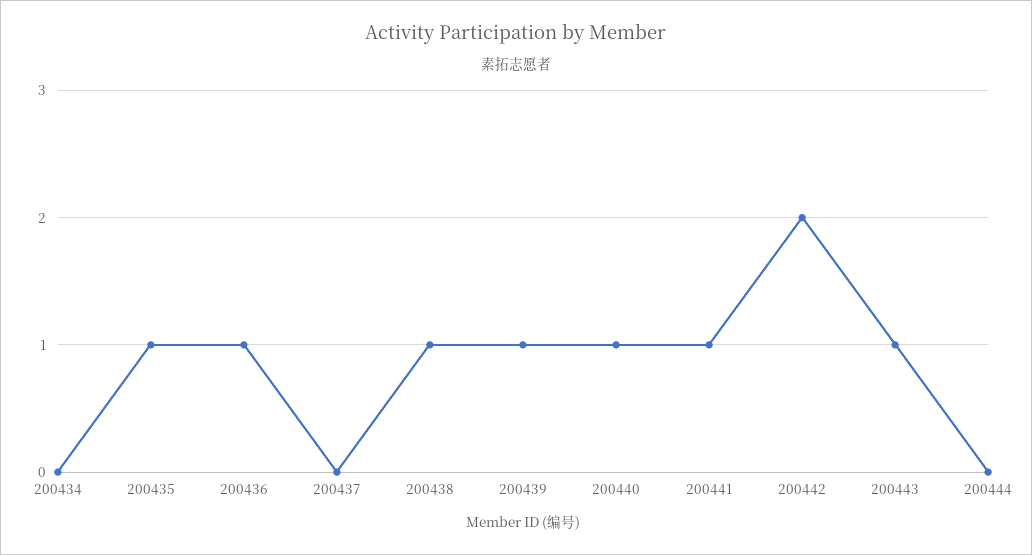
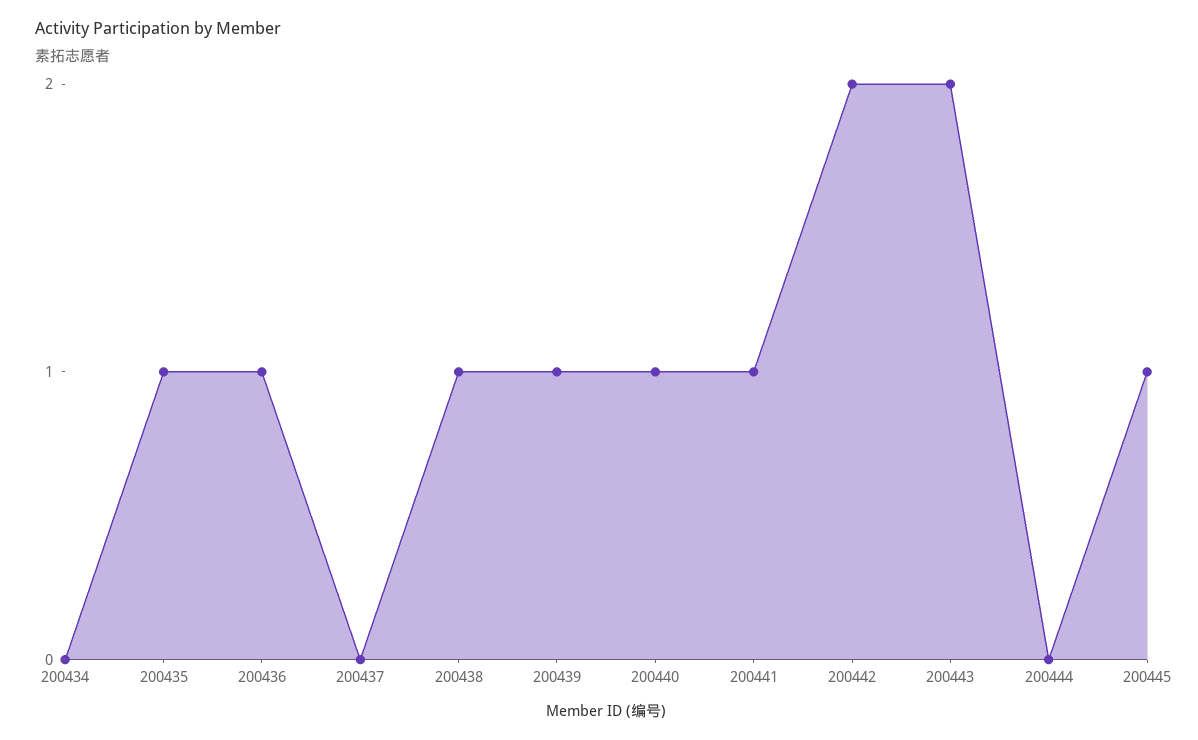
200443: 1 -> 2
200445: none -> 1

